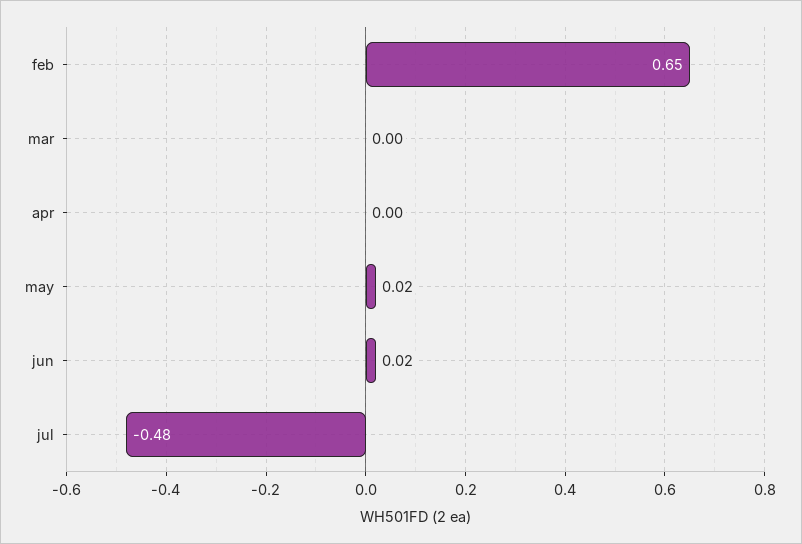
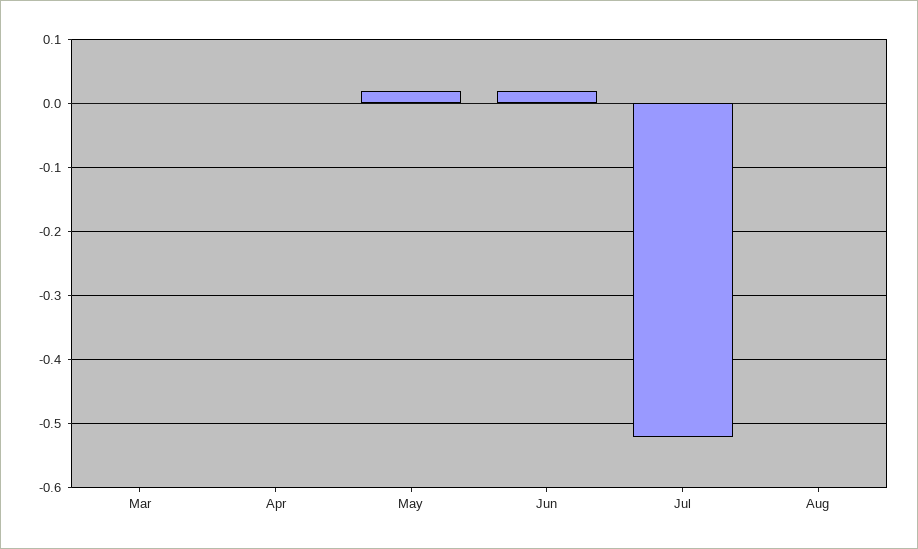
feb: 0.65 -> none
jul: -0.48 -> -0.52
Aug: none -> 0

